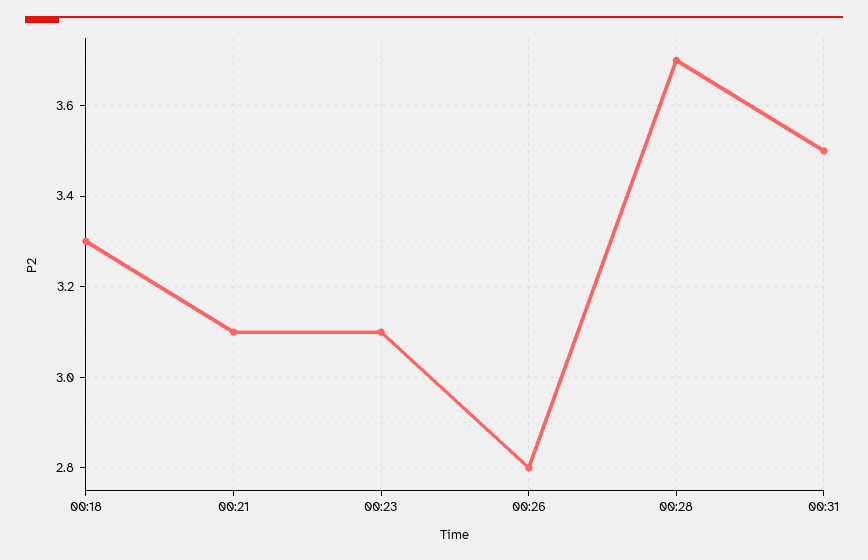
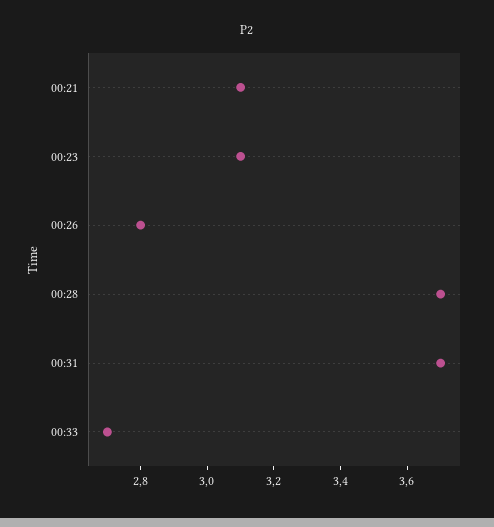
00:18: 3.3 -> none
00:31: 3.5 -> 3.7
00:33: none -> 2.7

